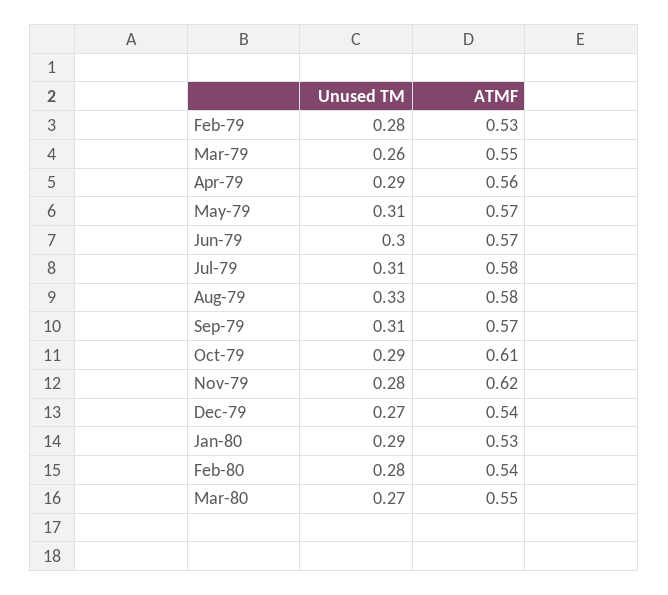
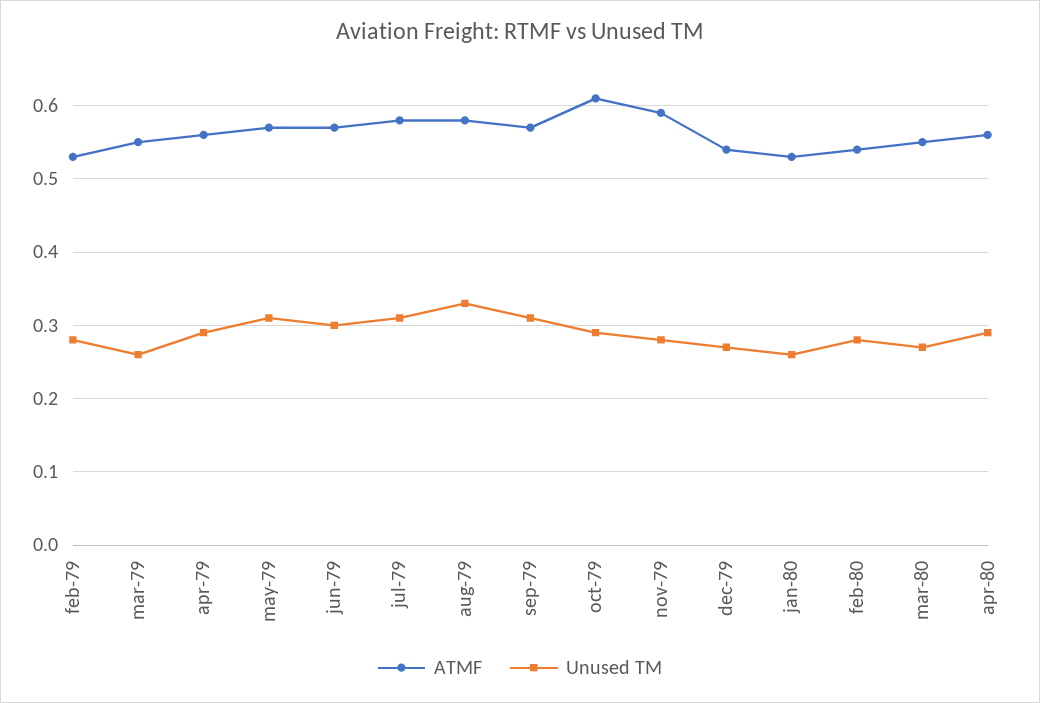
ATMF, Nov-79: 0.62 -> 0.59
Unused TM, Jan-80: 0.29 -> 0.26
ATMF, apr-80: none -> 0.56
Unused TM, apr-80: none -> 0.29

